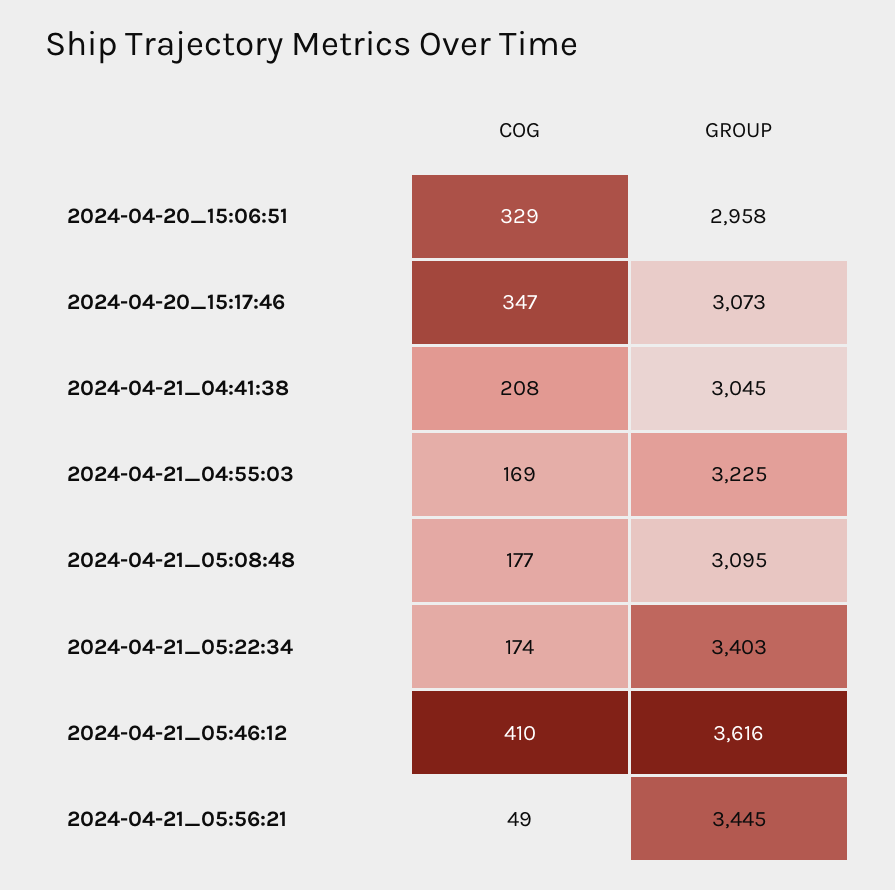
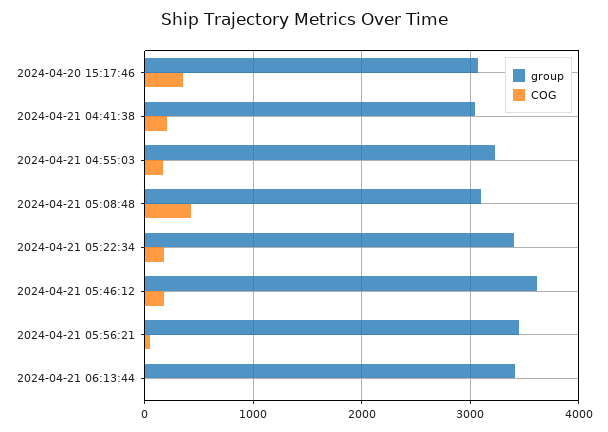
COG, 2024-04-20_15:06:51: 329 -> none
GROUP, 2024-04-20_15:06:51: 2958 -> none
COG, 2024-04-21_05:08:48: 177 -> 400
COG, 2024-04-21_05:46:12: 410 -> 200
GROUP, 2024-04-21 06:13:44: none -> 3400
COG, 2024-04-21 06:13:44: none -> 0

